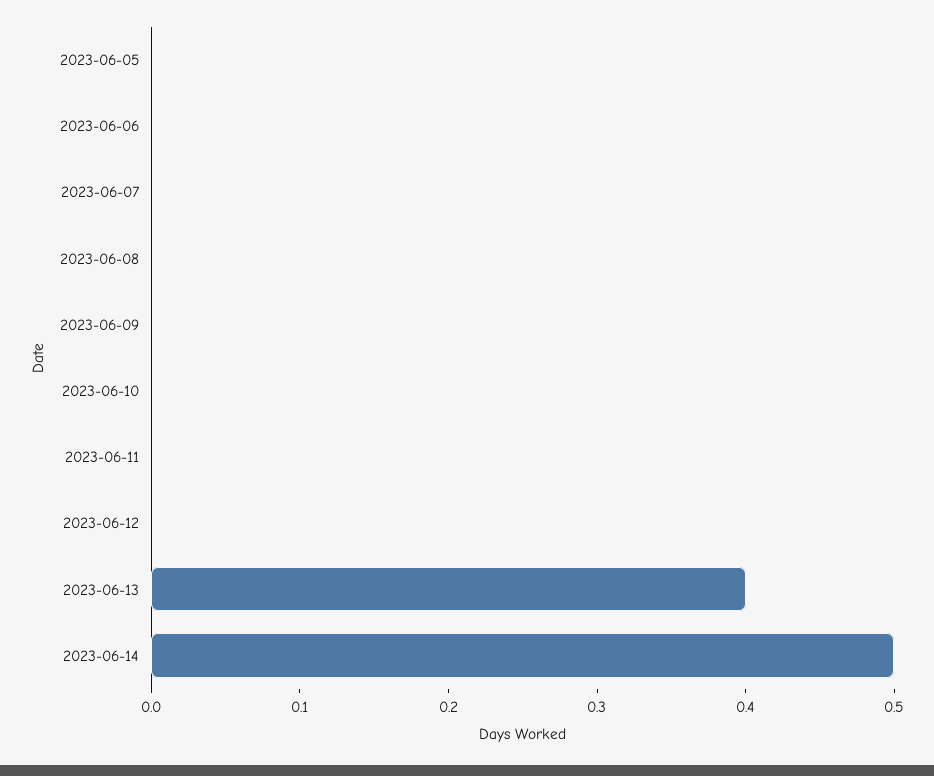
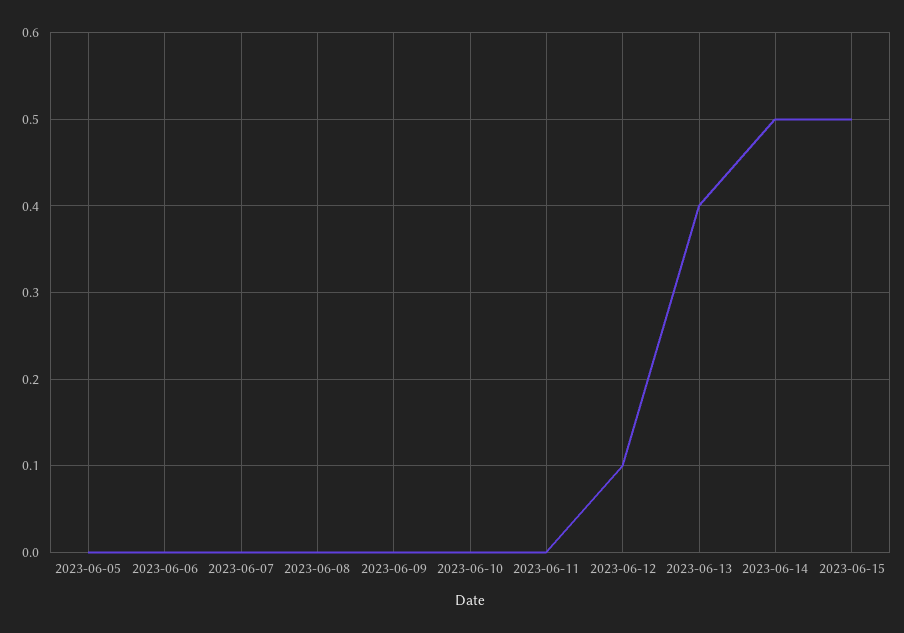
2023-06-12: 0 -> 0.1
2023-06-15: none -> 0.5

